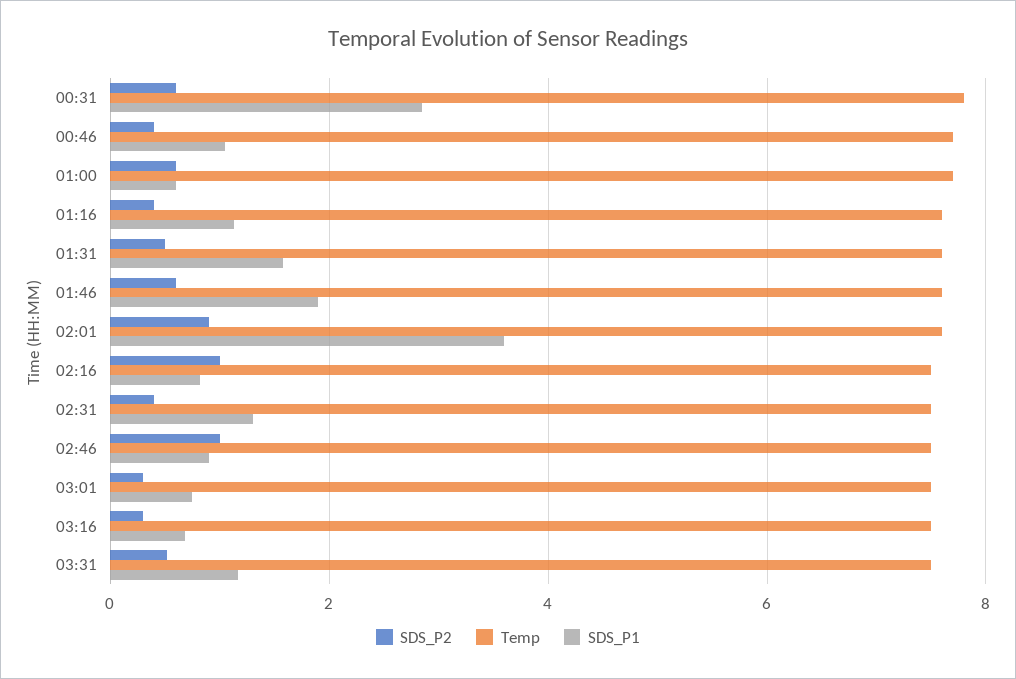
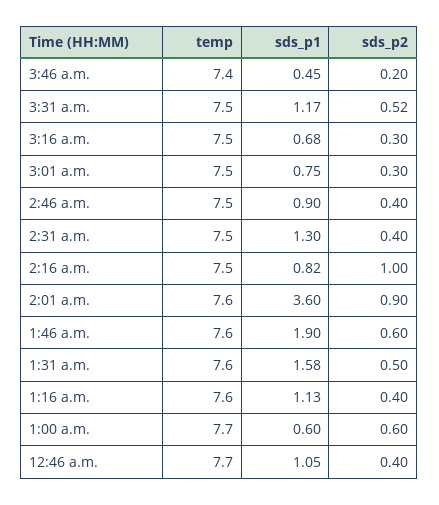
SDS_P2, 00:31: 0.6 -> none
Temp, 00:31: 7.8 -> none
SDS_P1, 00:31: 2.8 -> none
SDS_P2, 02:46: 1 -> 0.4
Temp, 3:46 a.m.: none -> 7.4
SDS_P1, 3:46 a.m.: none -> 0.45
SDS_P2, 3:46 a.m.: none -> 0.2

